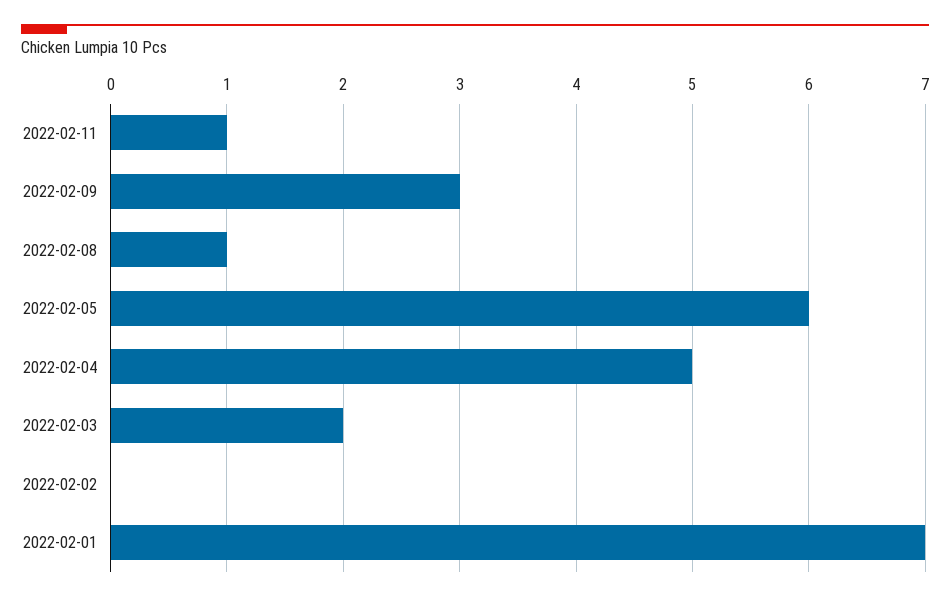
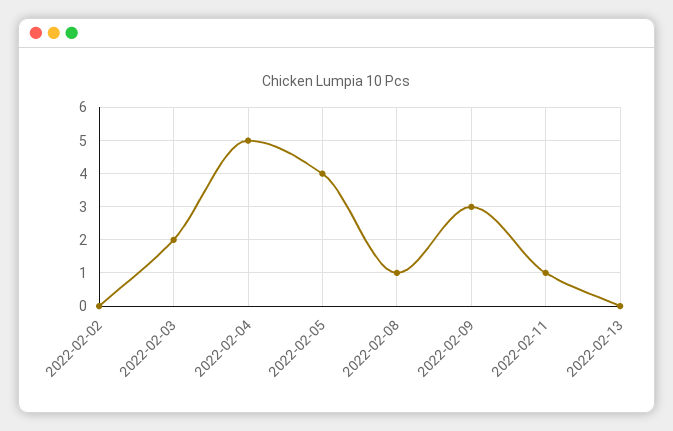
2022-02-05: 6 -> 4
2022-02-01: 7 -> none
2022-02-13: none -> 0

